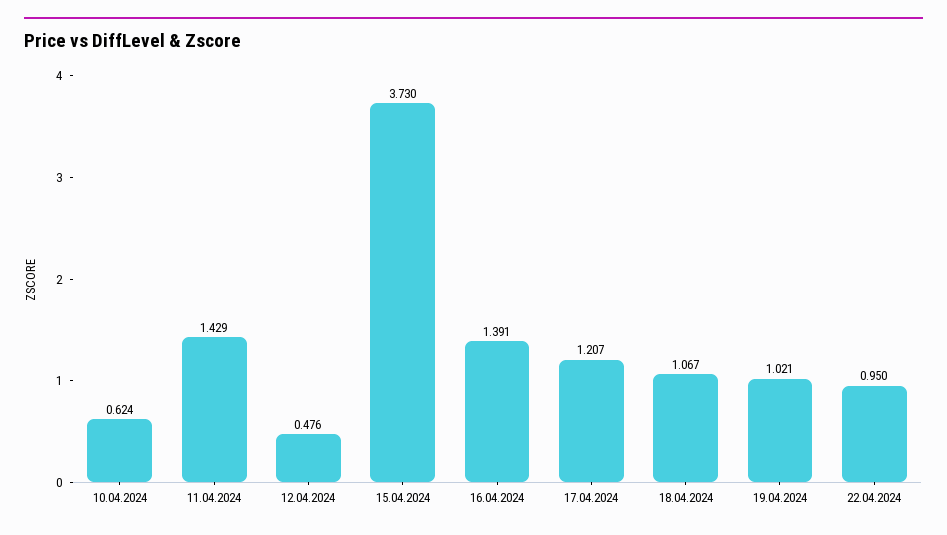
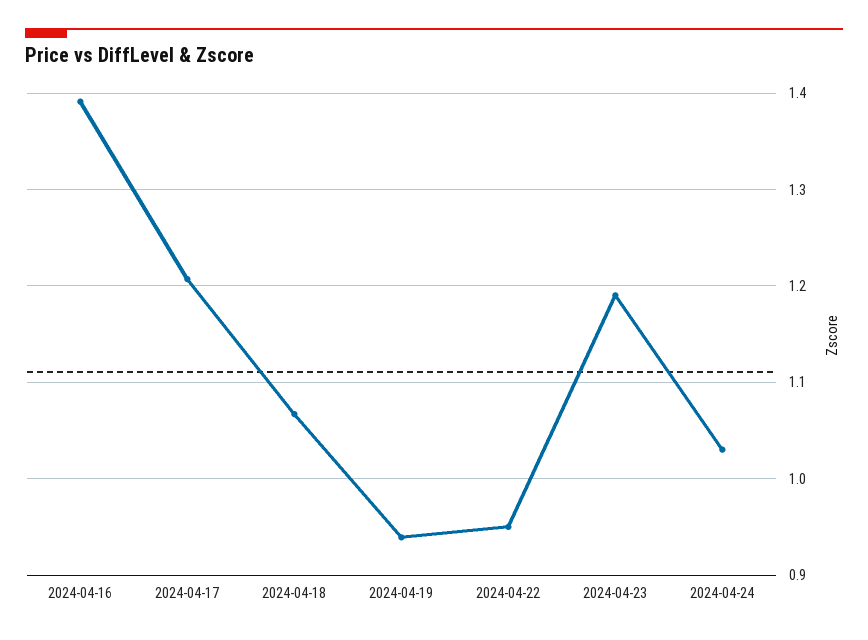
10.04.2024: 0.624 -> none
11.04.2024: 1.429 -> none
12.04.2024: 0.476 -> none
15.04.2024: 3.73 -> none
19.04.2024: 1.021 -> 0.94
2024-04-23: none -> 1.19
2024-04-24: none -> 1.03

